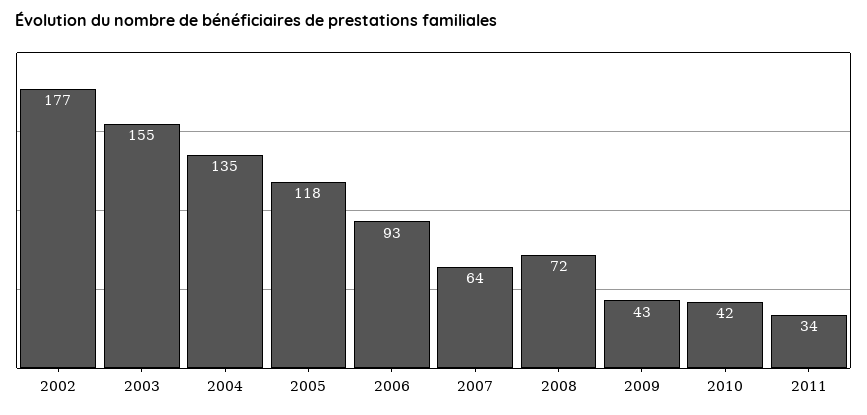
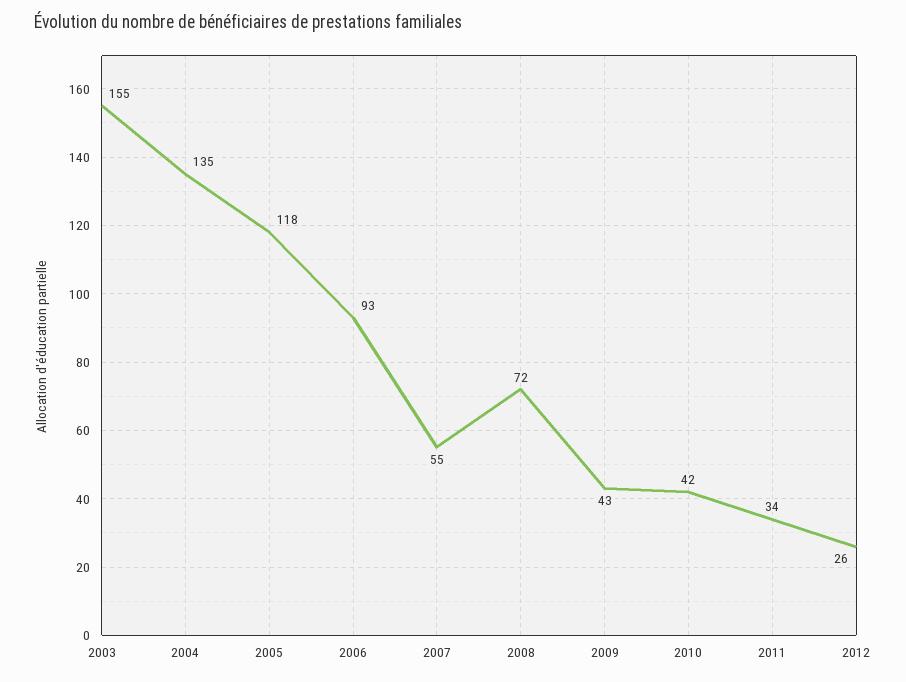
2002: 177 -> none
2007: 64 -> 55
2012: none -> 26

